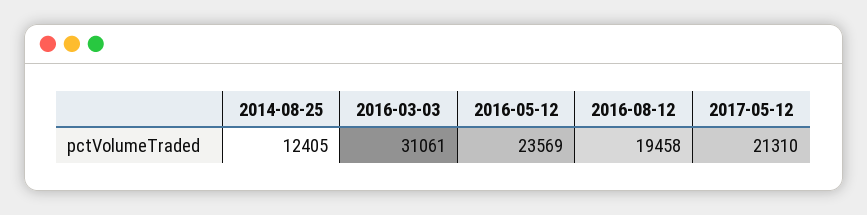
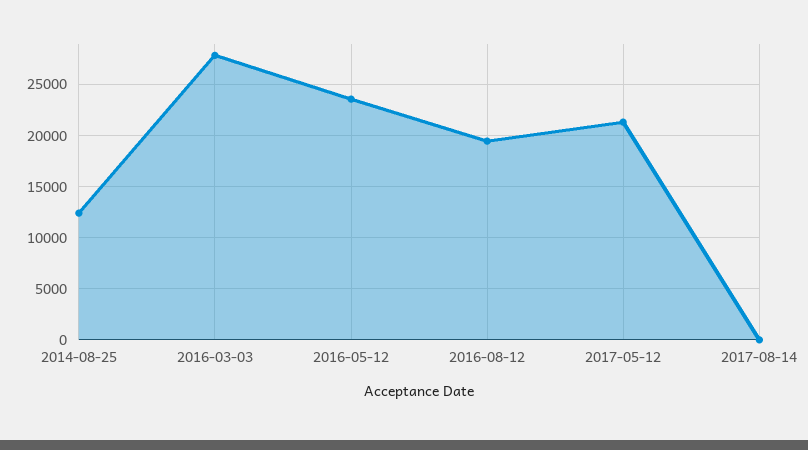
2016-03-03: 31061 -> 28000
2017-08-14: none -> 0

